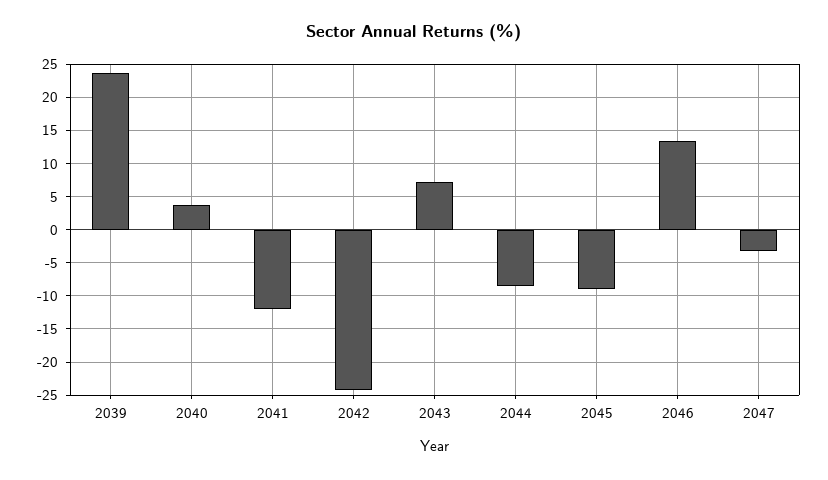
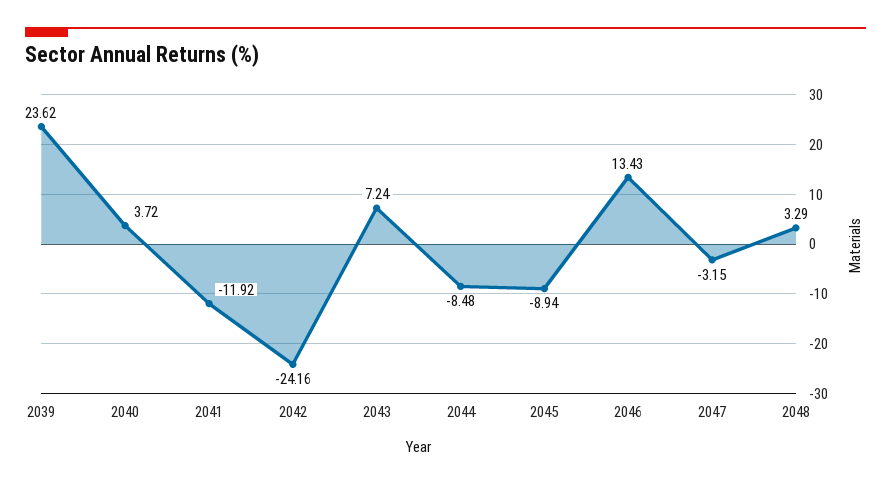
2048: none -> 3.29

